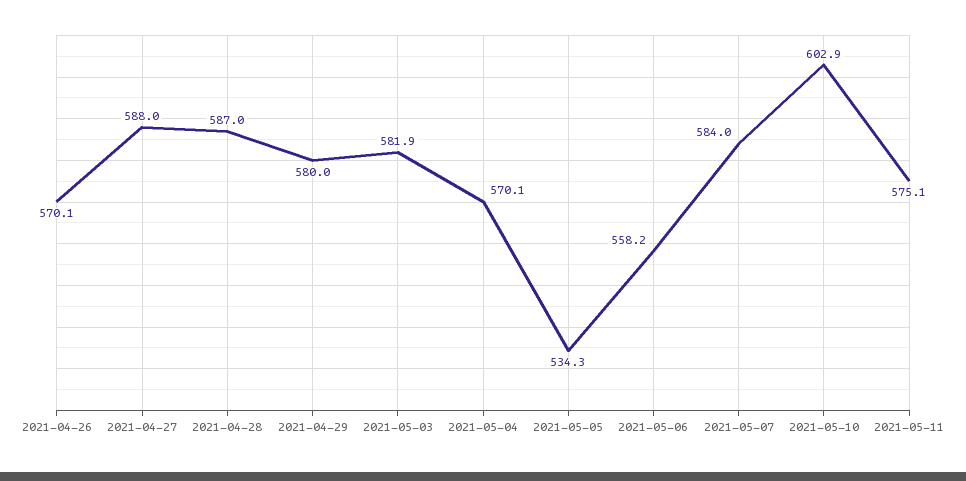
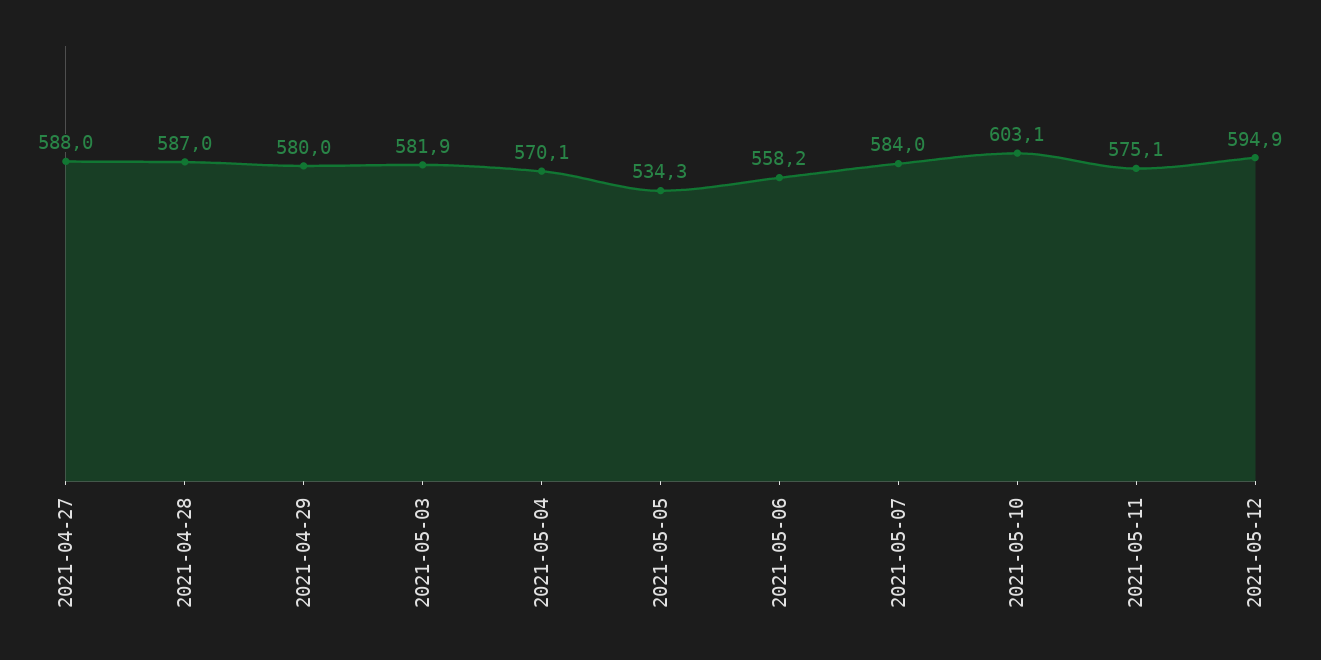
2021-04-26: 570.1 -> none
2021-05-10: 602.9 -> 603.1
2021-05-12: none -> 594.9

